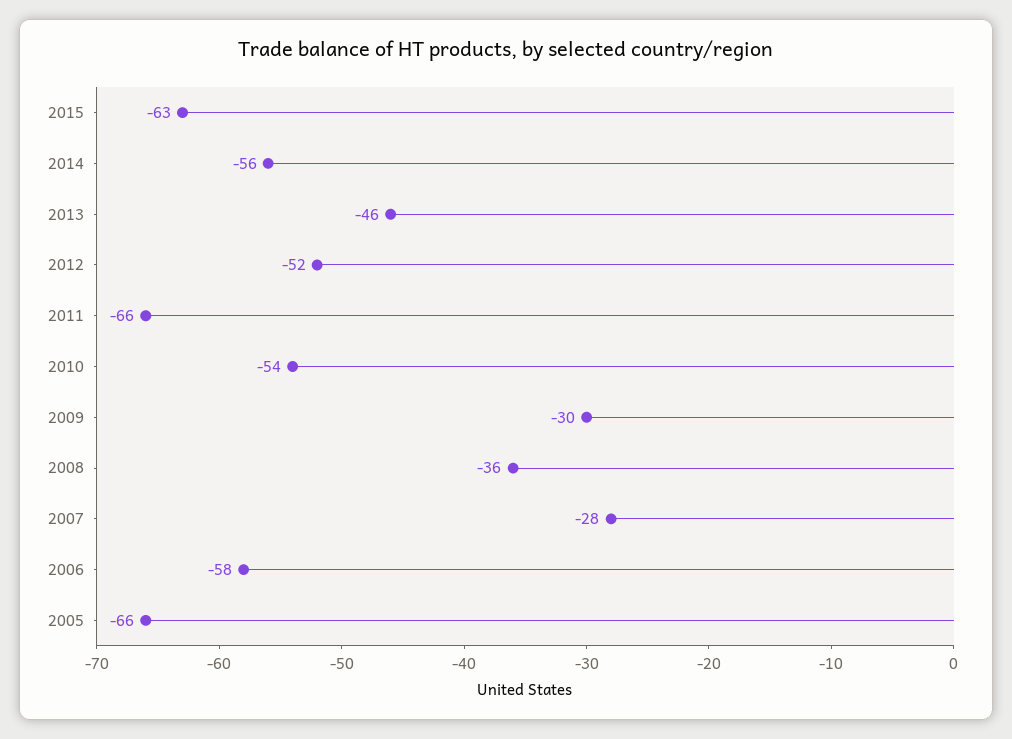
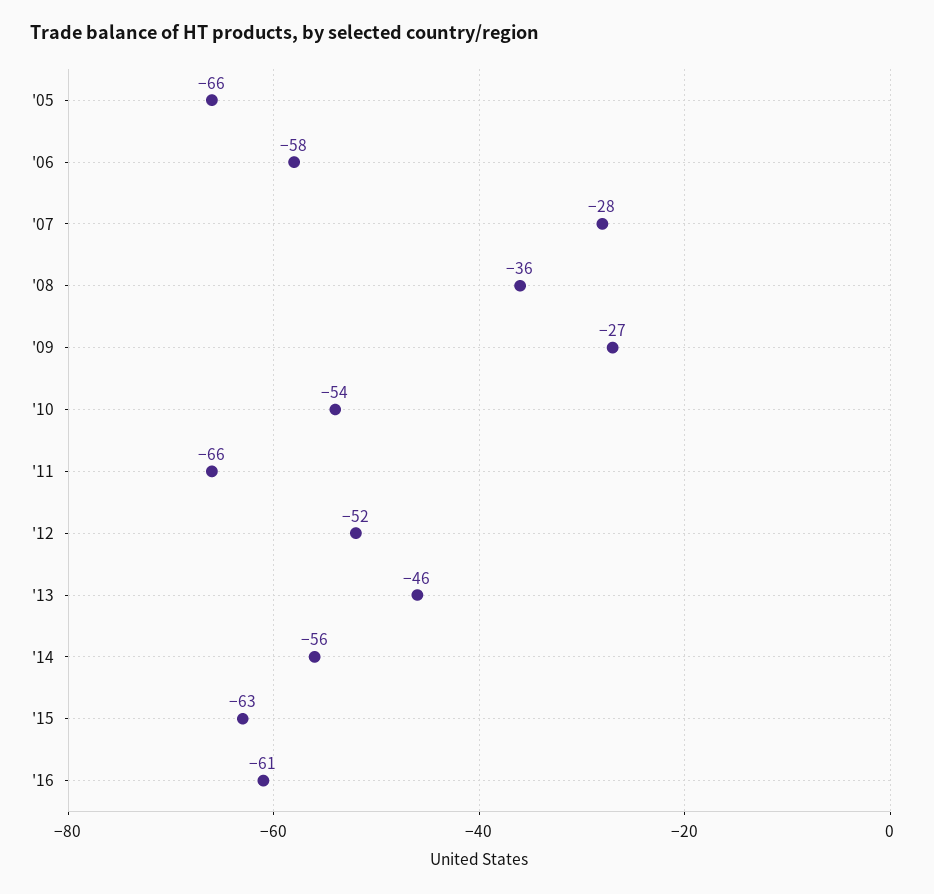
2009: -30 -> -27
'16: none -> -61

